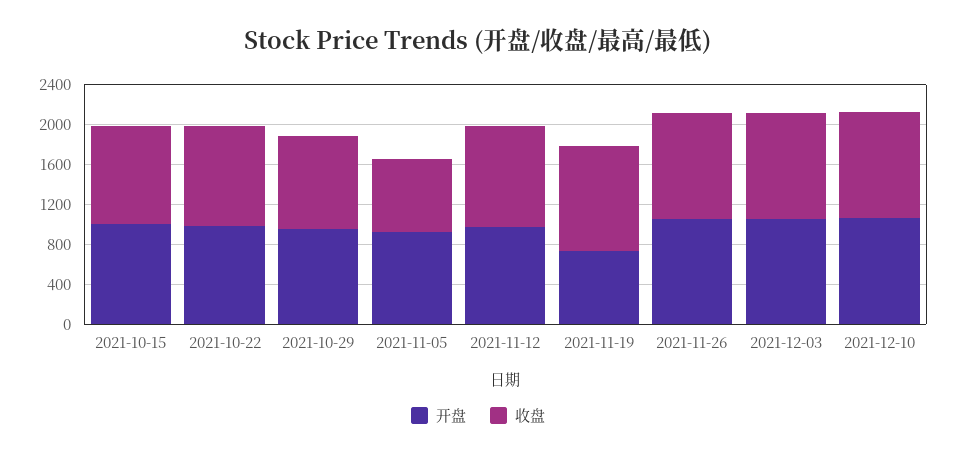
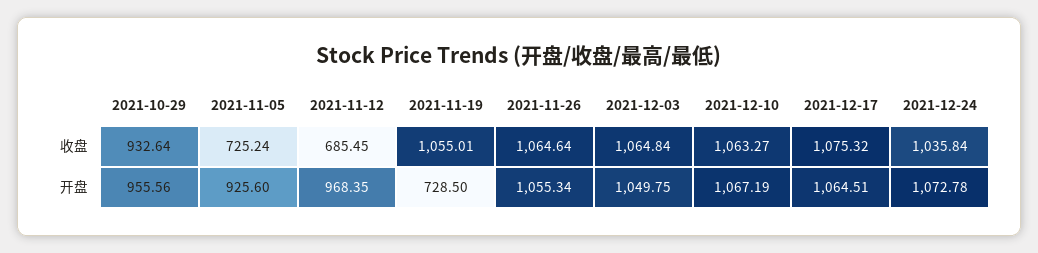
开盘, 2021-10-15: 1000 -> none
收盘, 2021-10-15: 1000 -> none
开盘, 2021-10-22: 1000 -> none
收盘, 2021-10-22: 1000 -> none
收盘, 2021-11-12: 1000 -> 685.45
收盘, 2021-12-17: none -> 1075.32
收盘, 2021-12-24: none -> 1035.84
开盘, 2021-12-17: none -> 1064.51
开盘, 2021-12-24: none -> 1072.78

